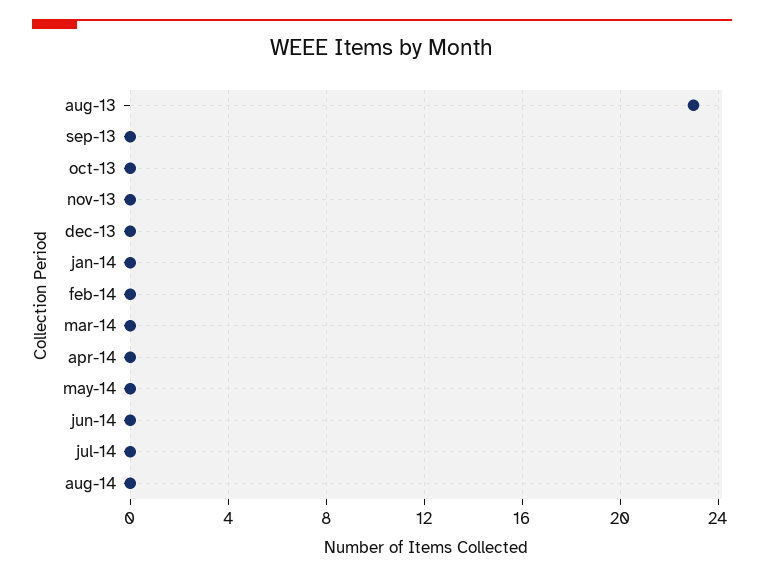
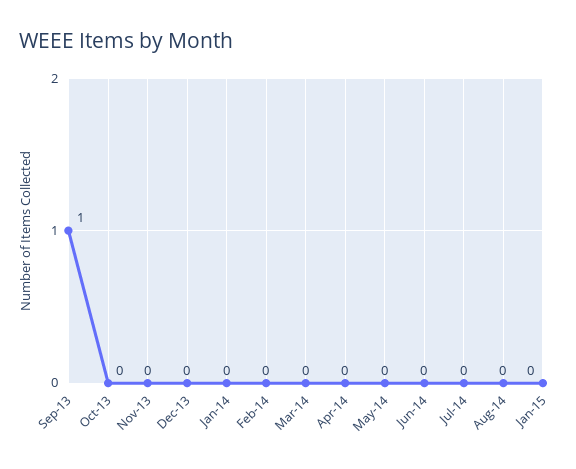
aug-13: 23 -> none
sep-13: 0 -> 1
Jan-15: none -> 0

